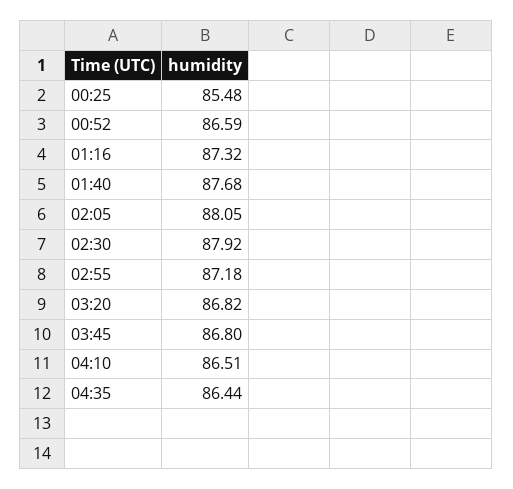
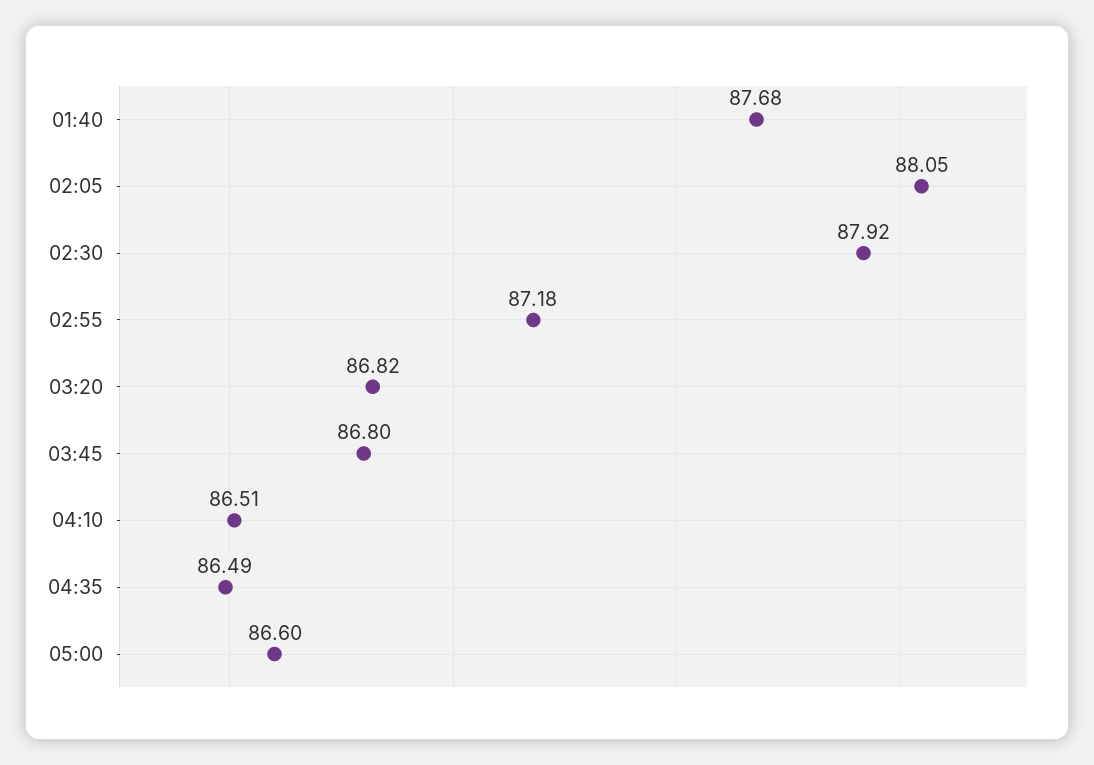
00:25: 85.48 -> none
00:52: 86.59 -> none
01:16: 87.32 -> none
04:35: 86.44 -> 86.49
05:00: none -> 86.6

